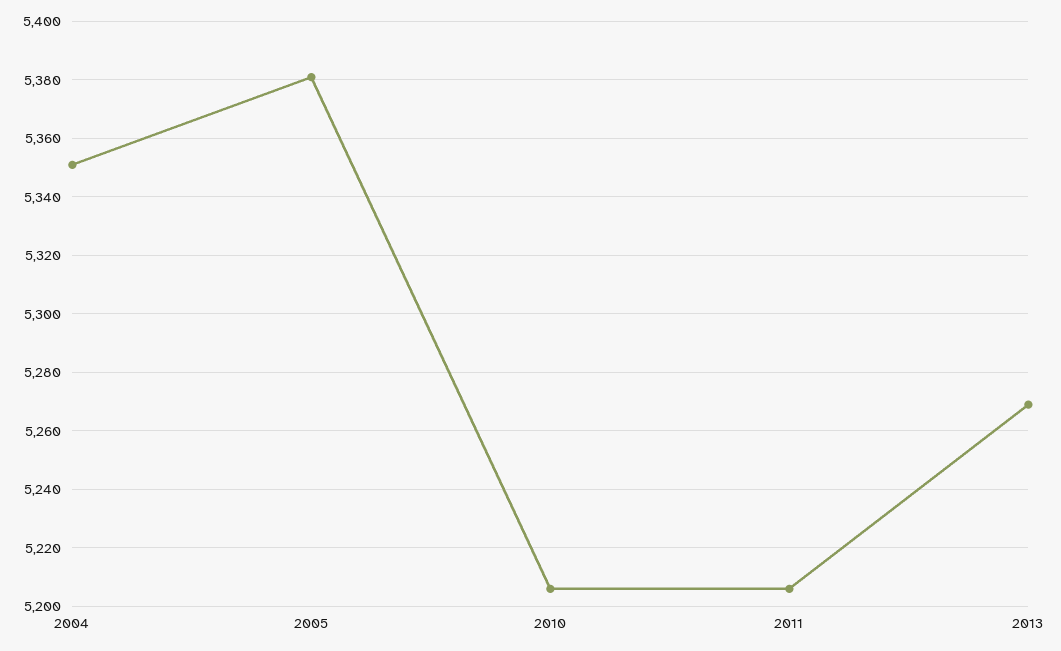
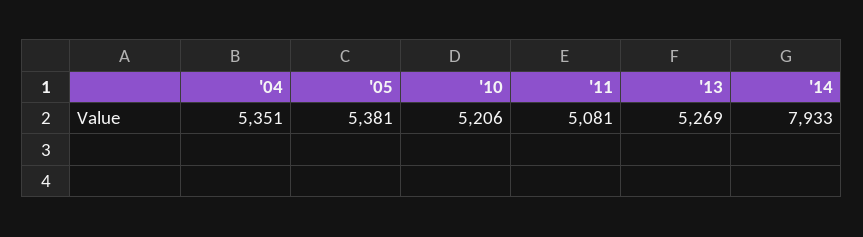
2011: 5205 -> 5081
'14: none -> 7933

